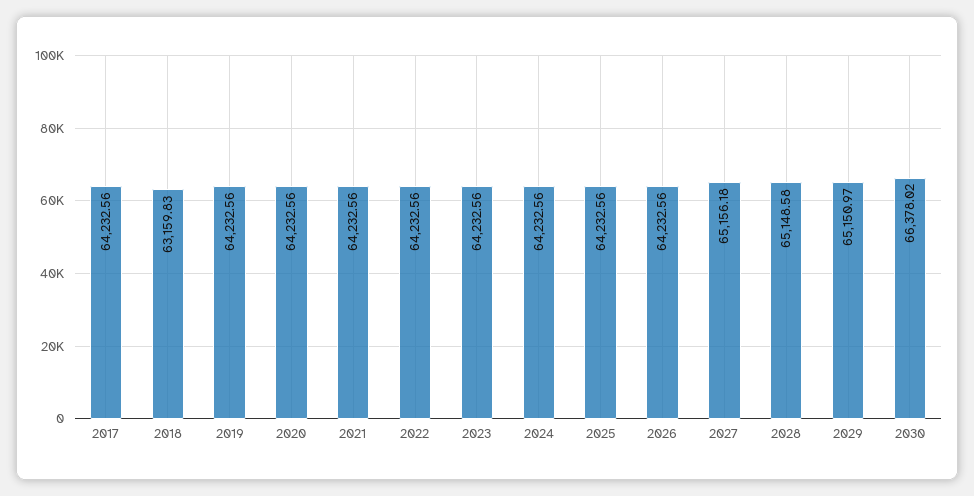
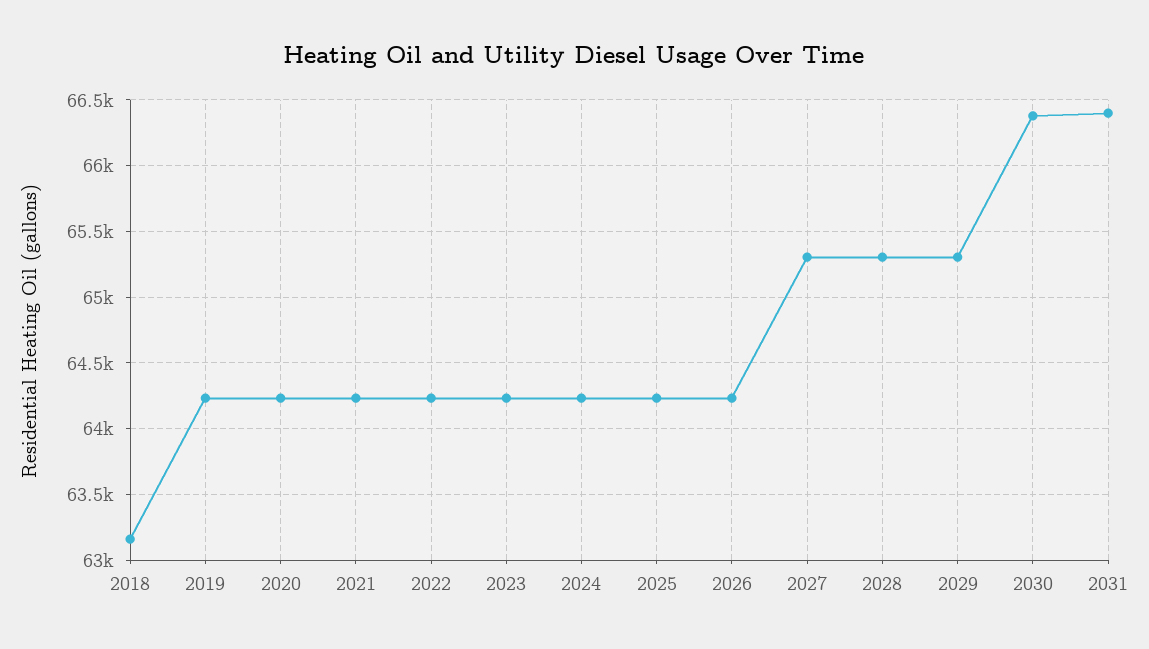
2017: 64232.56 -> none
2027: 65156.18 -> 65300
2028: 65148.58 -> 65300
2029: 65150.97 -> 65300
2031: none -> 66400

